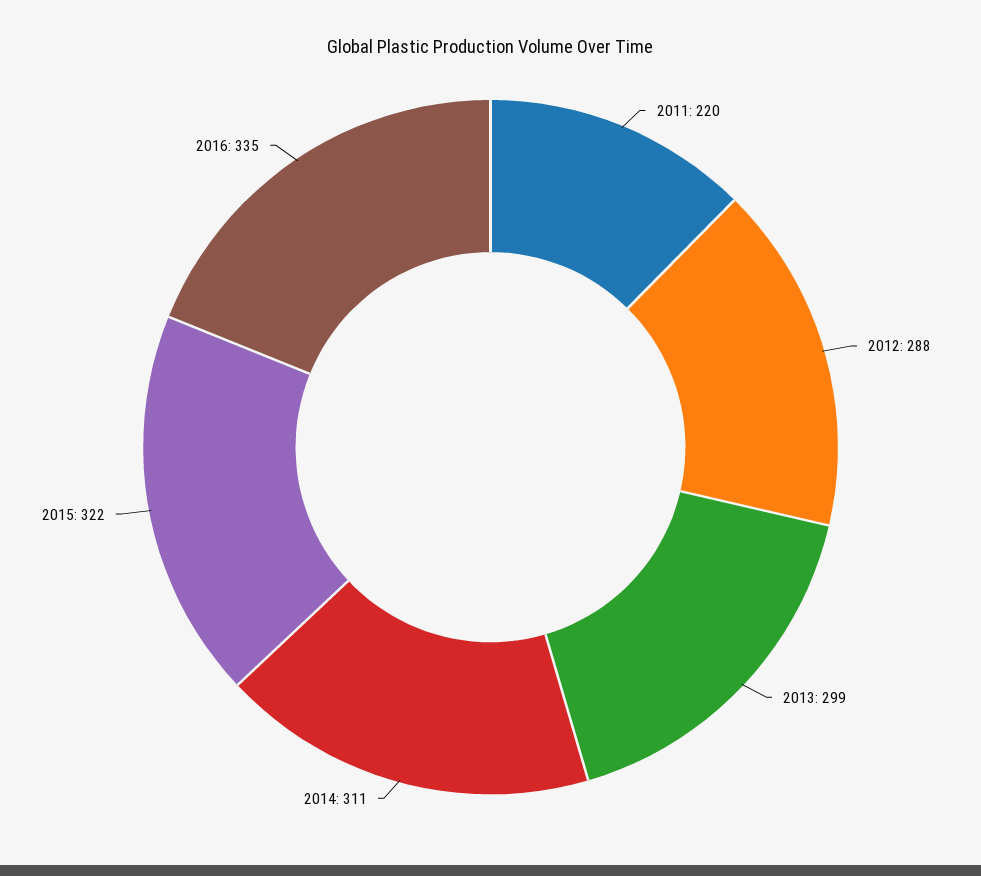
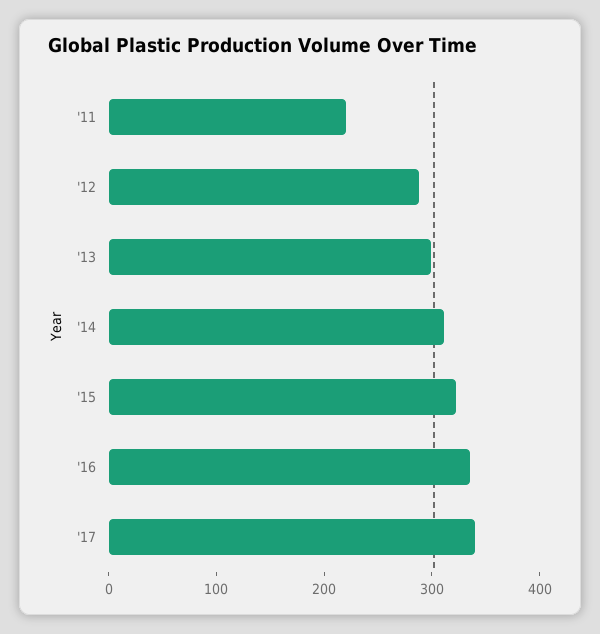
'17: none -> 340

